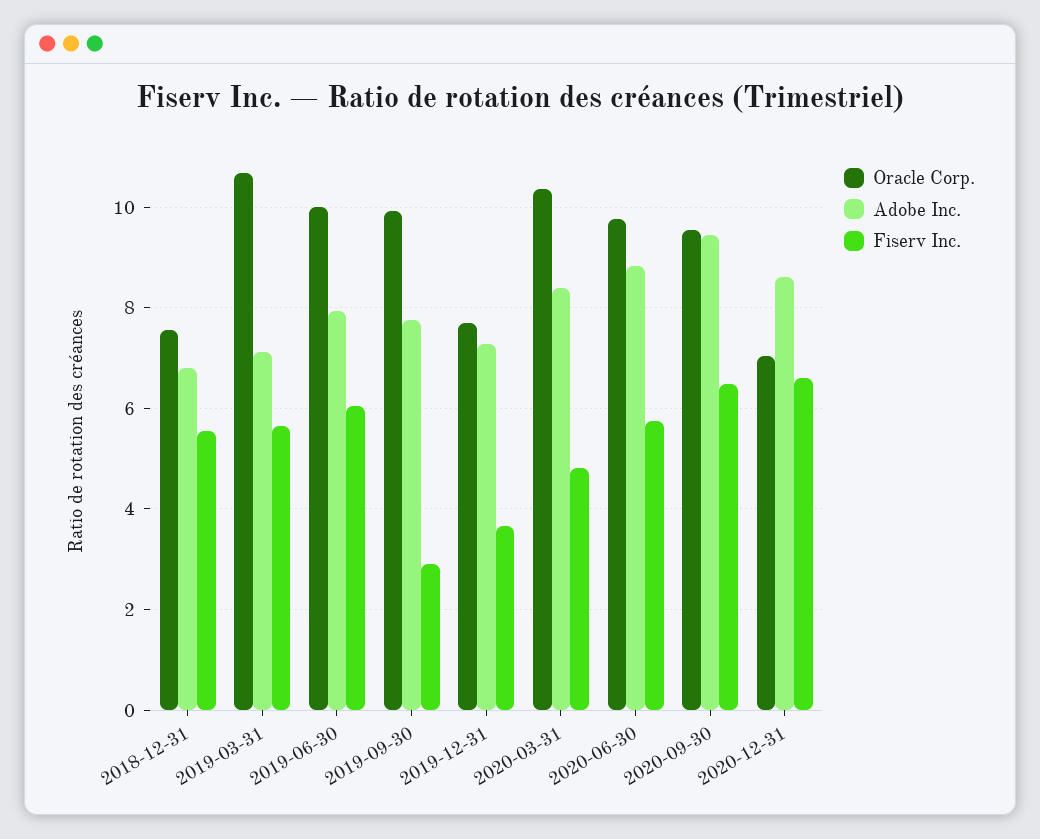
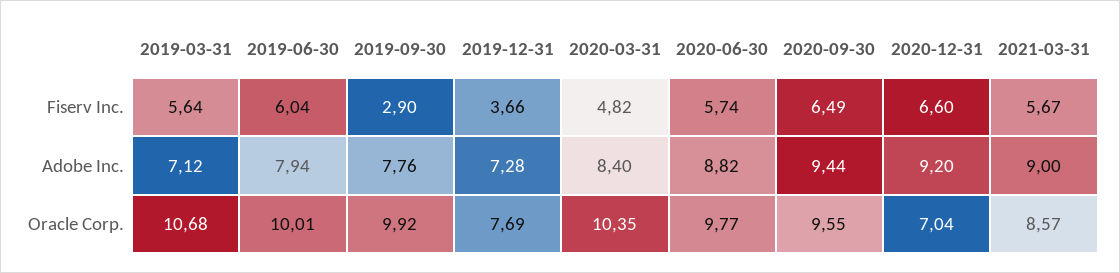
Oracle Corp., 2018-12-31: 7.6 -> none
Adobe Inc., 2018-12-31: 6.8 -> none
Fiserv Inc., 2018-12-31: 5.6 -> none
Adobe Inc., 2020-12-31: 8.6 -> 9.2
Fiserv Inc., 2021-03-31: none -> 5.67
Adobe Inc., 2021-03-31: none -> 9
Oracle Corp., 2021-03-31: none -> 8.57

